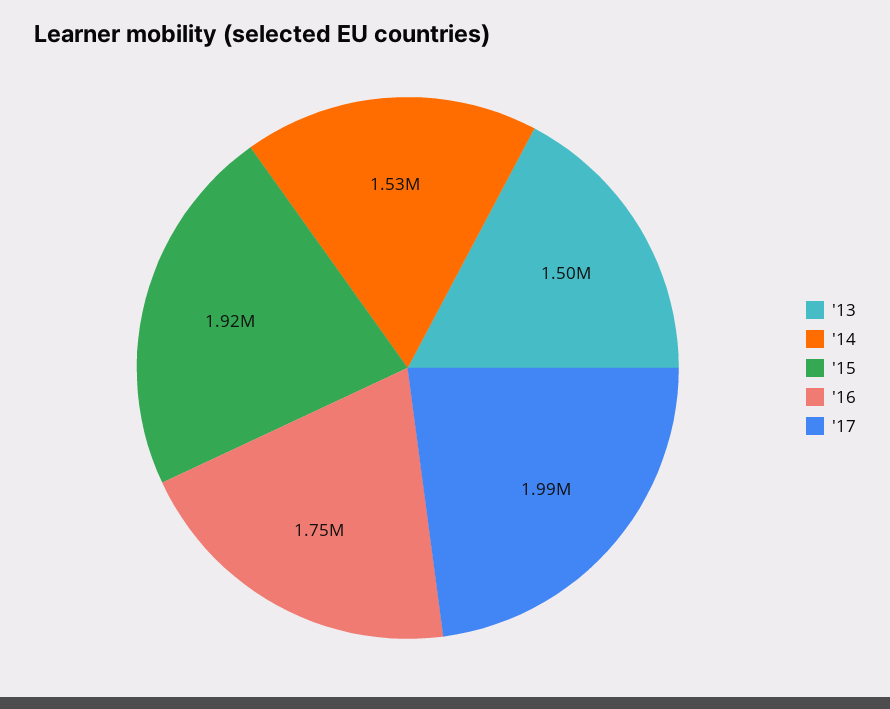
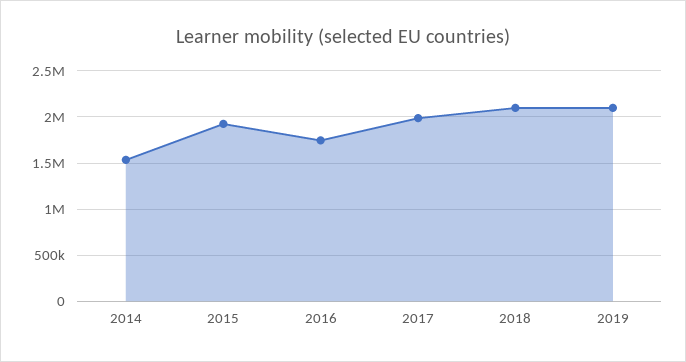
'13: 1500000 -> none
2018: none -> 2100000
2019: none -> 2100000

